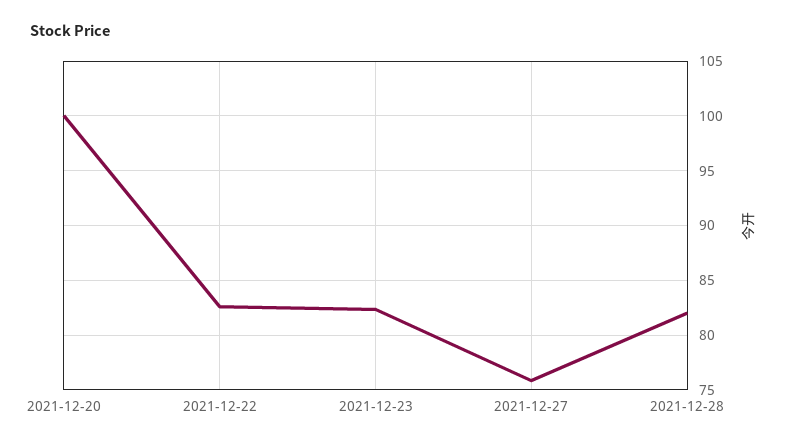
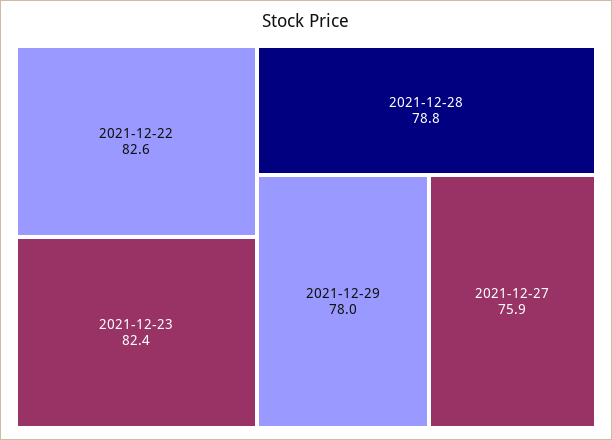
2021-12-20: 100 -> none
2021-12-28: 82 -> 78.8
2021-12-29: none -> 78

